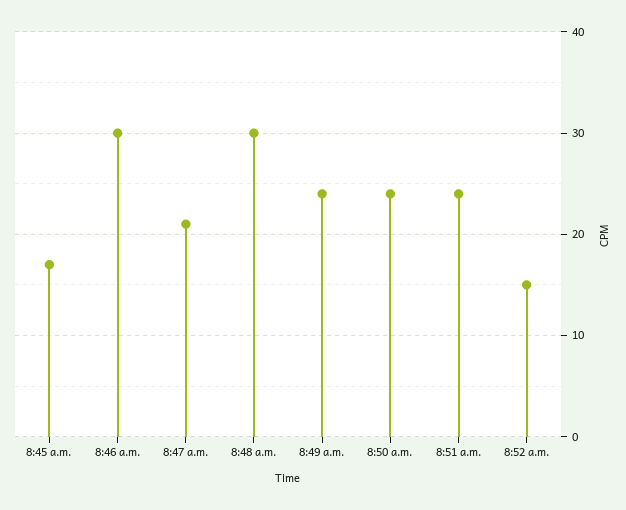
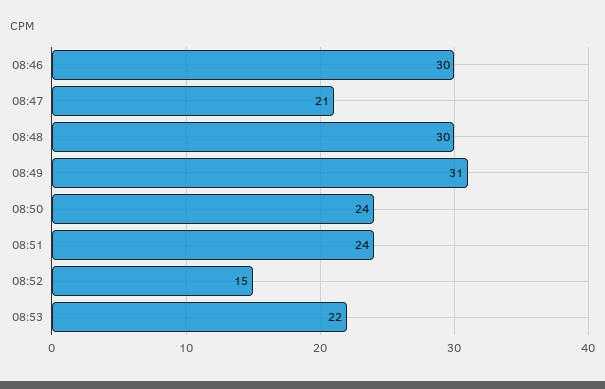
8:45 a.m.: 17 -> none
8:49 a.m.: 24 -> 31
08:53: none -> 22

